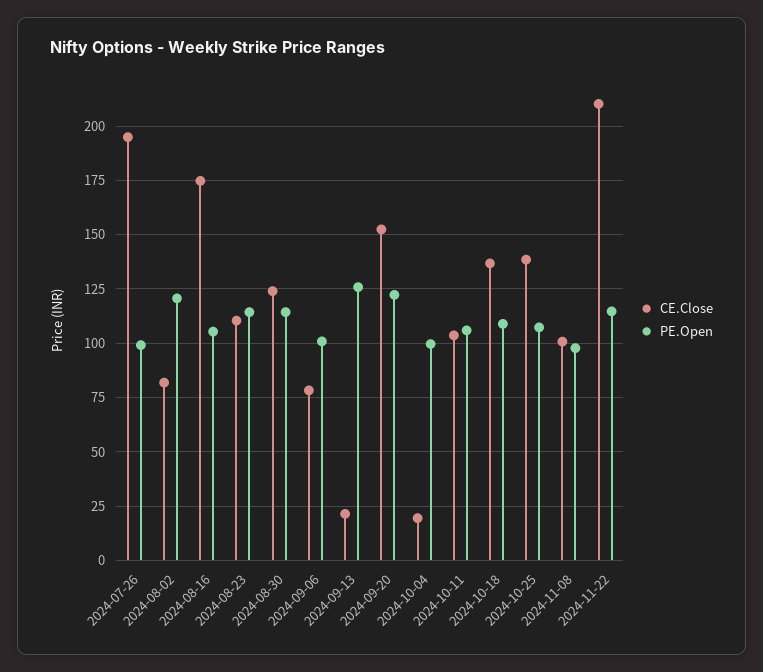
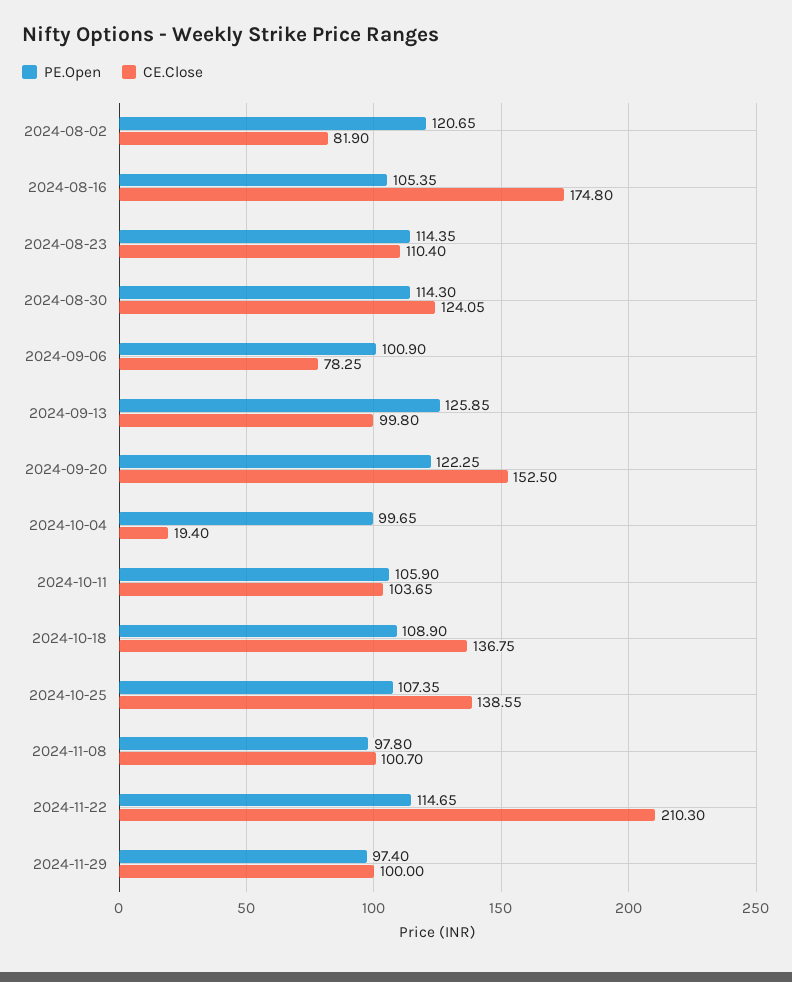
CE.Close, 2024-07-26: 195 -> none
PE.Open, 2024-07-26: 100 -> none
CE.Close, 2024-09-13: 20 -> 99.8
PE.Open, 2024-11-29: none -> 97.4
CE.Close, 2024-11-29: none -> 100

